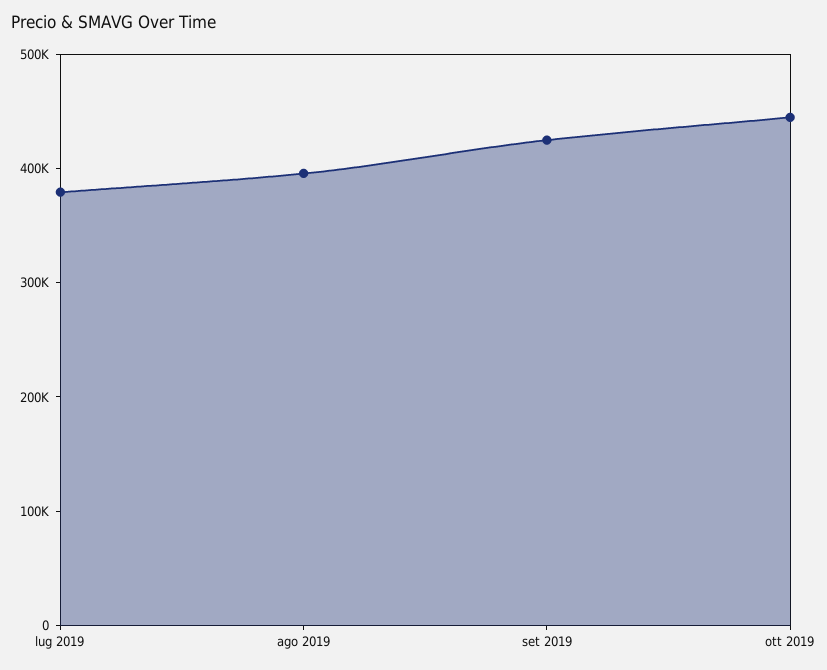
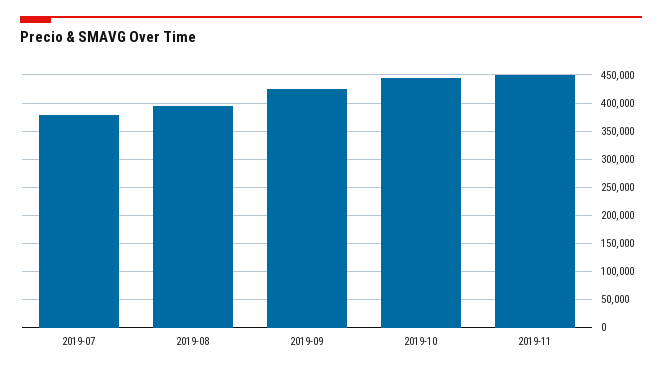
2019-11: none -> 450000

